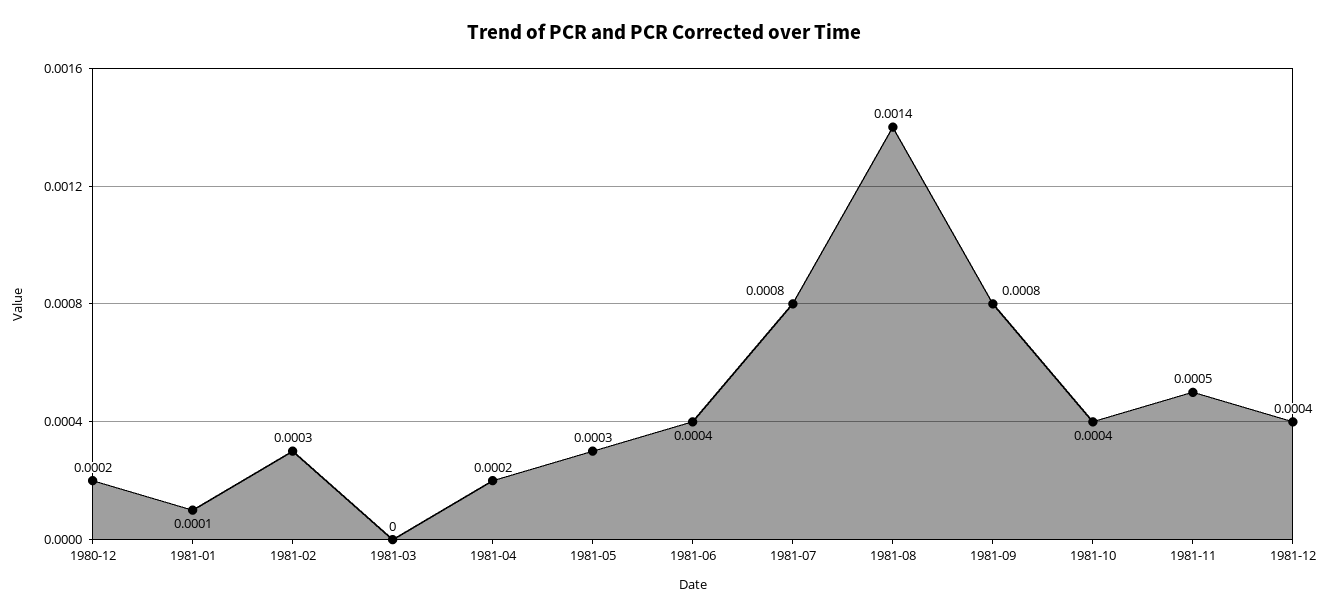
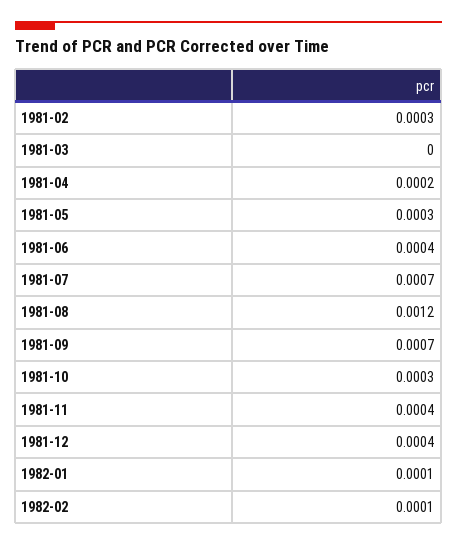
1980-12: 0.0002 -> none
1981-01: 0.0001 -> none
1981-07: 0.0008 -> 0.0007
1981-08: 0.0014 -> 0.0012
1981-09: 0.0008 -> 0.0007
1981-10: 0.0004 -> 0.0003
1981-11: 0.0005 -> 0.0004
1982-01: none -> 0.0001
1982-02: none -> 0.0001

